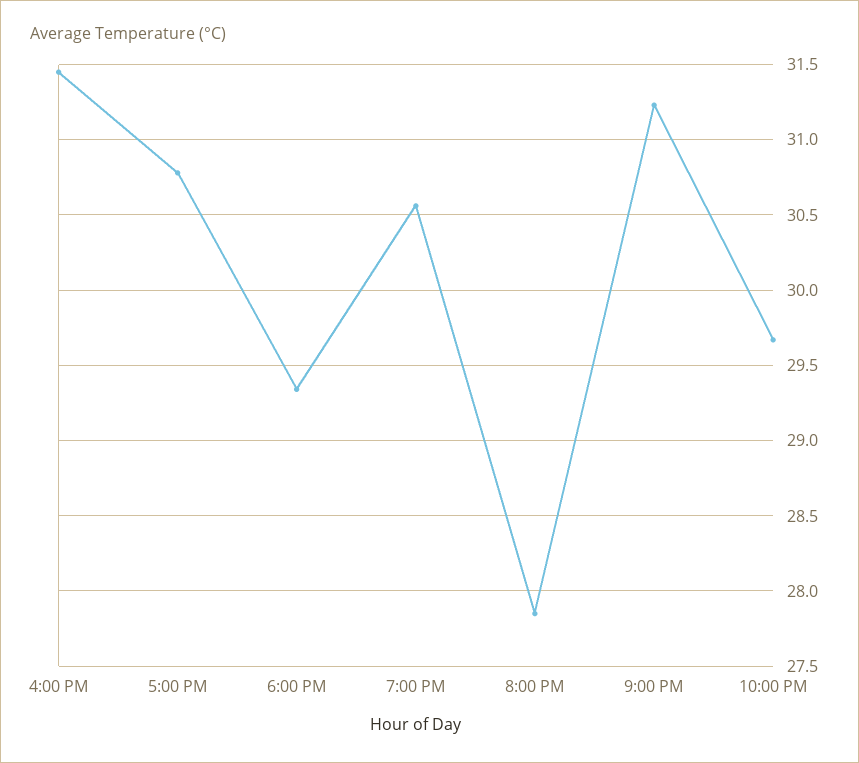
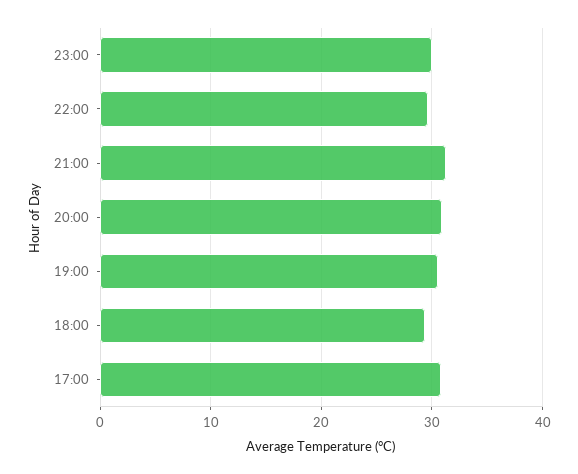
4:00 PM: 31.45 -> none
8:00 PM: 27.85 -> 31
23:00: none -> 30

